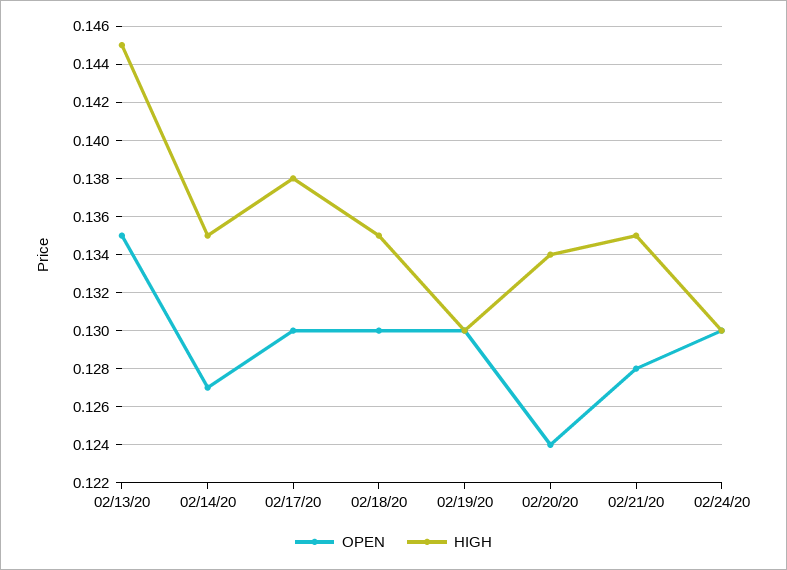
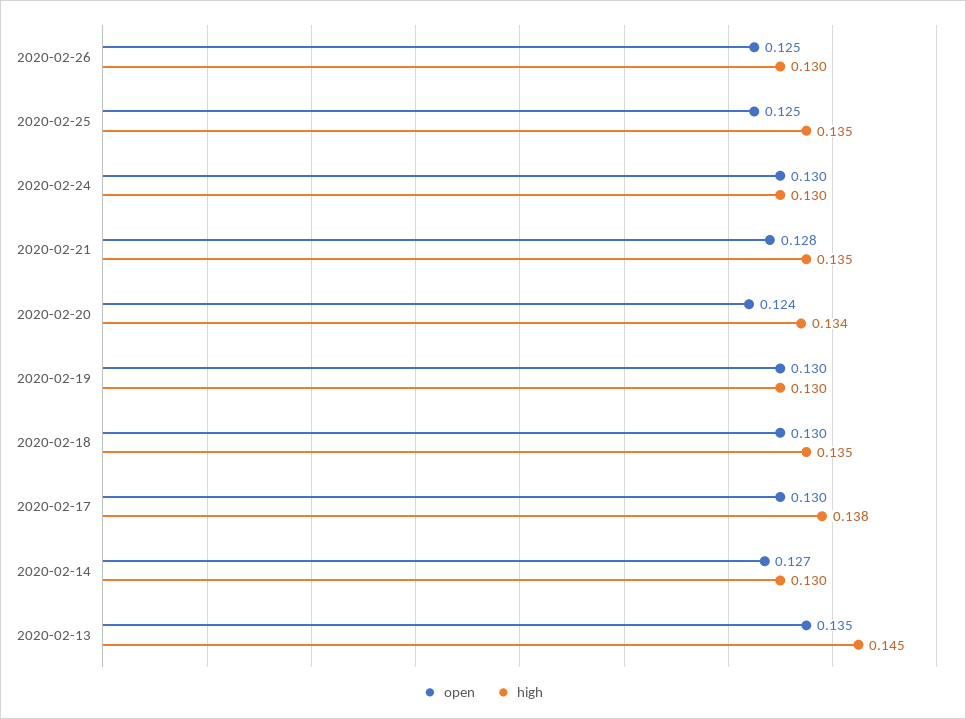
HIGH, 02/14/20: 0.135 -> 0.13
OPEN, 2020-02-26: none -> 0.125
HIGH, 2020-02-26: none -> 0.13
OPEN, 2020-02-25: none -> 0.125
HIGH, 2020-02-25: none -> 0.135

